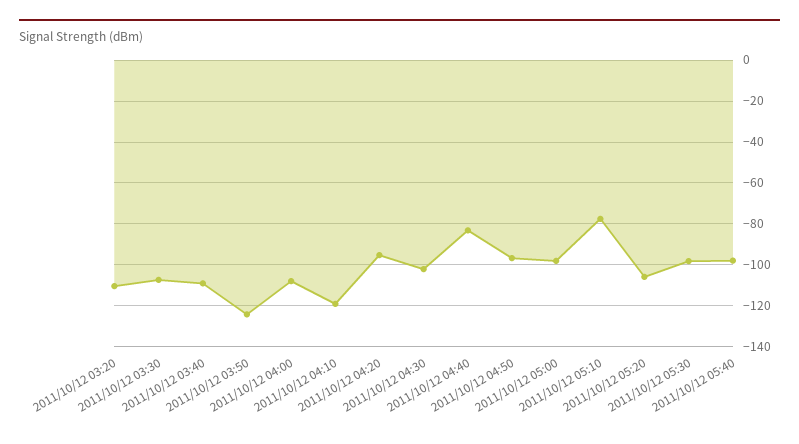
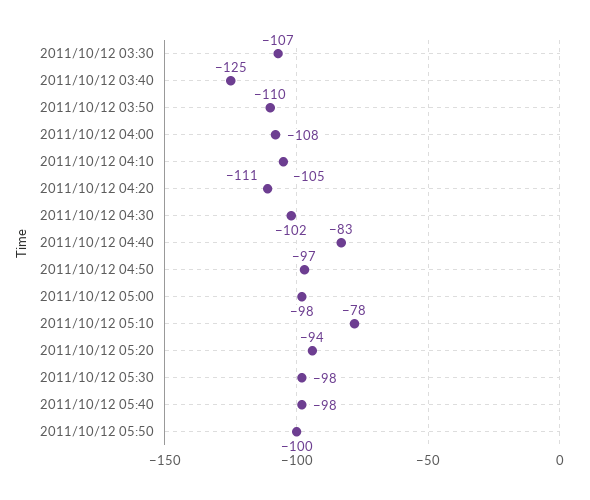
2011/10/12 03:20: -110 -> none
2011/10/12 03:40: -110 -> -125
2011/10/12 03:50: -125 -> -110
2011/10/12 04:10: -120 -> -105
2011/10/12 04:20: -95 -> -111
2011/10/12 05:20: -105 -> -94
2011/10/12 05:50: none -> -100

